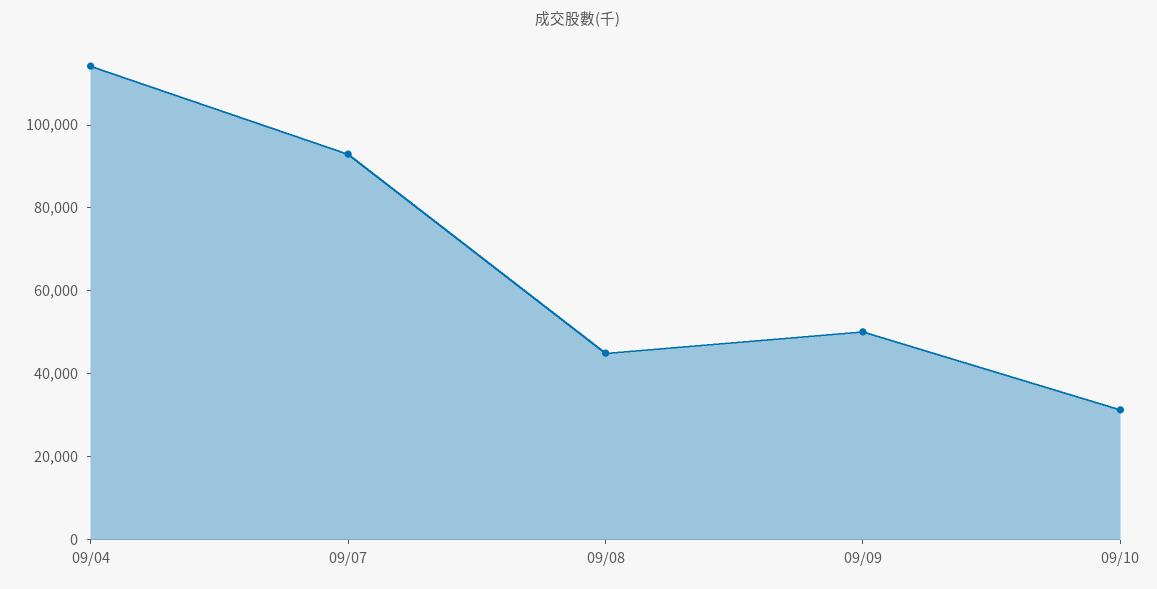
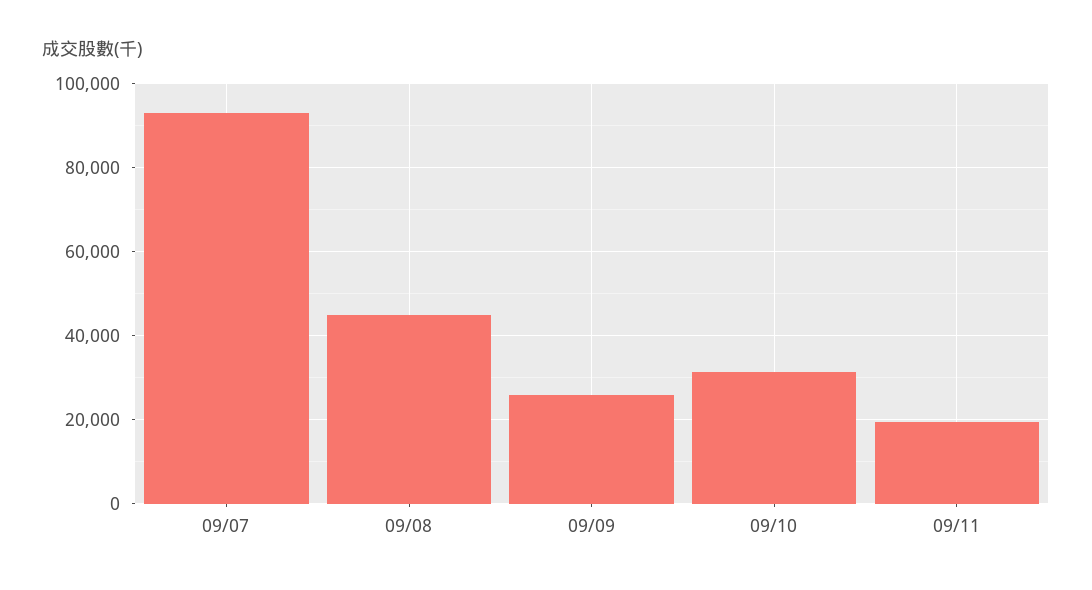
09/04: 115000 -> none
09/09: 50000 -> 26000
09/11: none -> 20000

